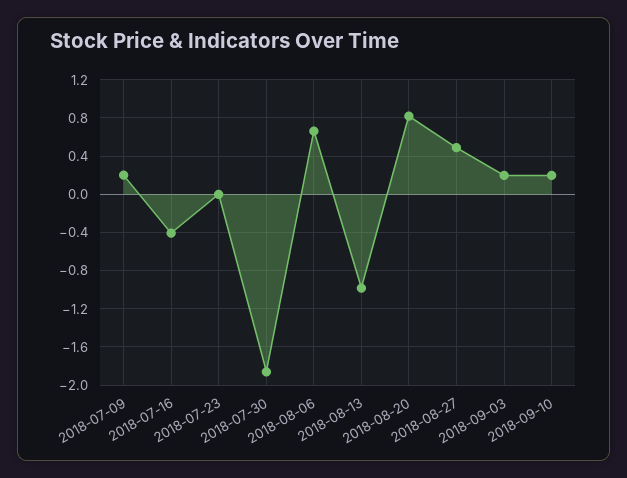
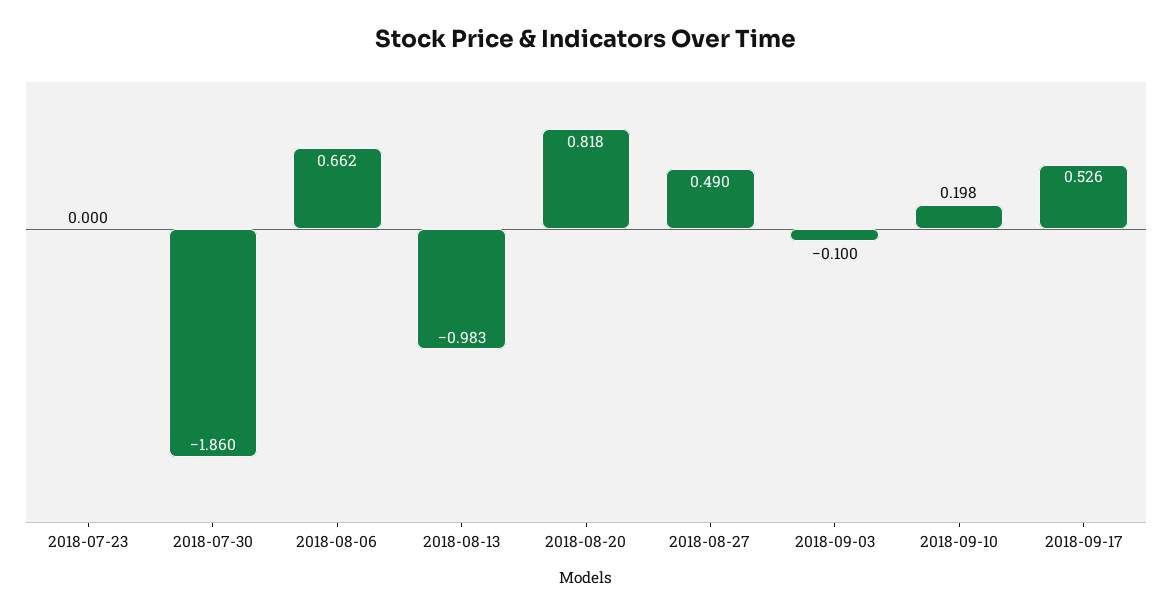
2018-07-09: 0.2 -> none
2018-07-16: -0.4 -> none
2018-09-03: 0.2 -> -0.1
2018-09-17: none -> 0.526

